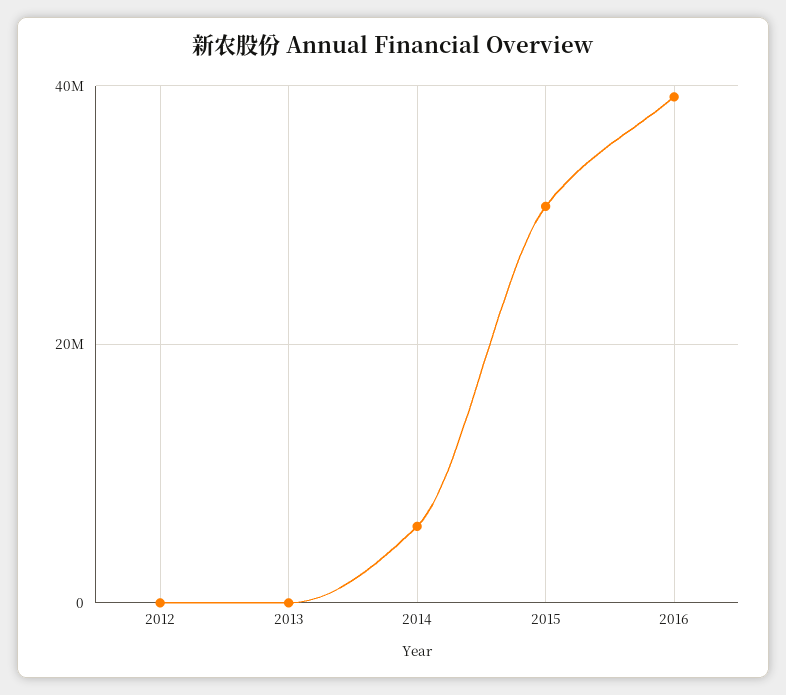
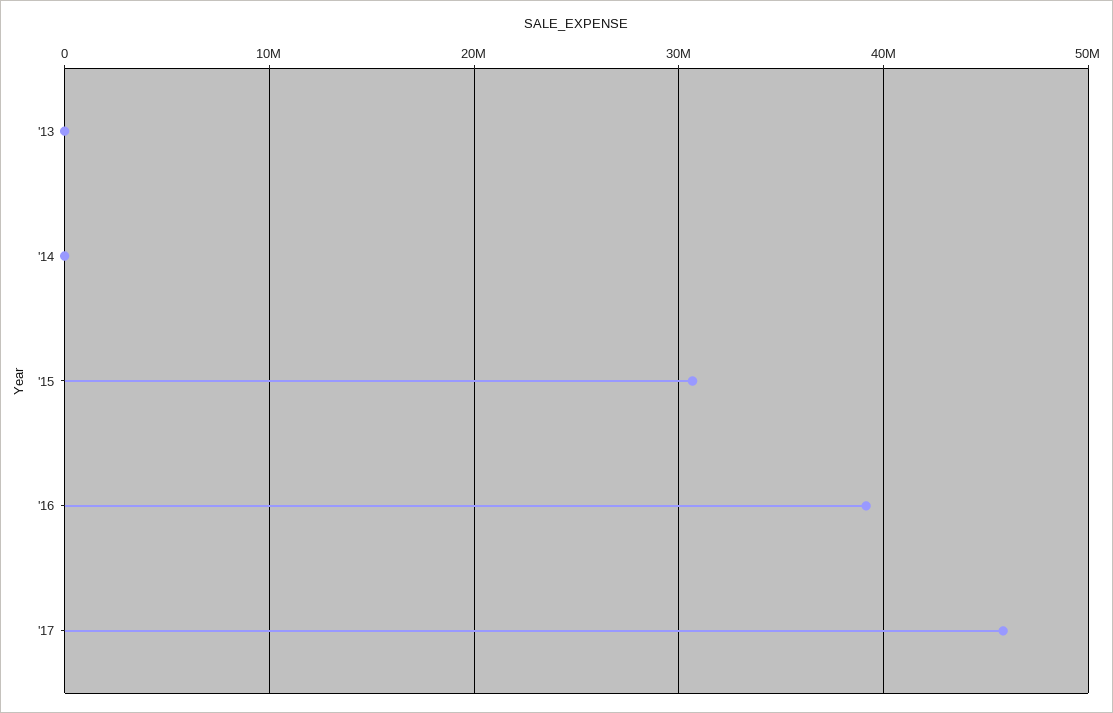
2012: 0 -> none
2014: 6000000 -> 0
'17: none -> 46000000

